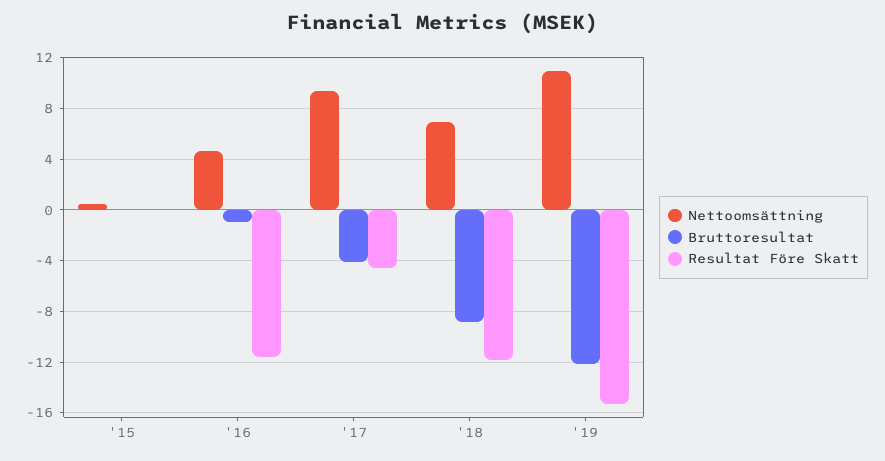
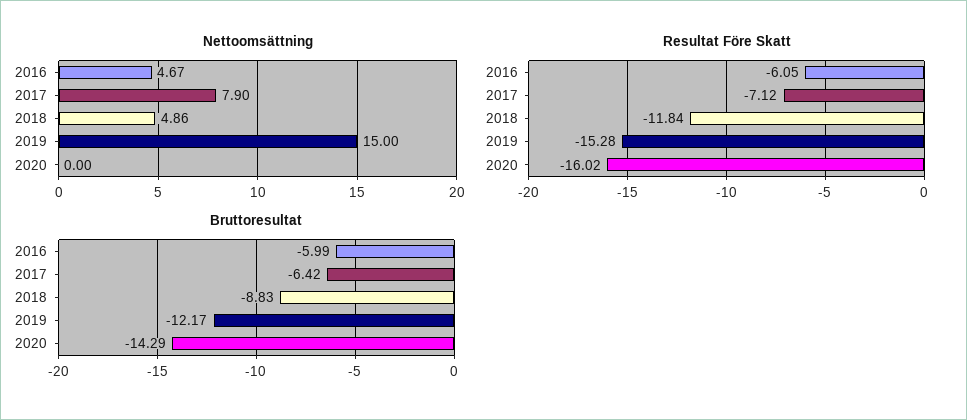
Nettoomsättning, '15: 0.5 -> none
Bruttoresultat, '15: 0 -> none
Resultat Före Skatt, '15: 0 -> none
Bruttoresultat, '16: -1 -> -5.99
Resultat Före Skatt, '16: -11.5 -> -6.05
Nettoomsättning, '17: 9.5 -> 7.9
Bruttoresultat, '17: -4 -> -6.42
Resultat Före Skatt, '17: -4.5 -> -7.12
Nettoomsättning, '18: 7 -> 4.86
Nettoomsättning, '19: 11 -> 15
Nettoomsättning, 2020: none -> 0
Resultat Före Skatt, 2020: none -> -16.02
Bruttoresultat, 2020: none -> -14.29

